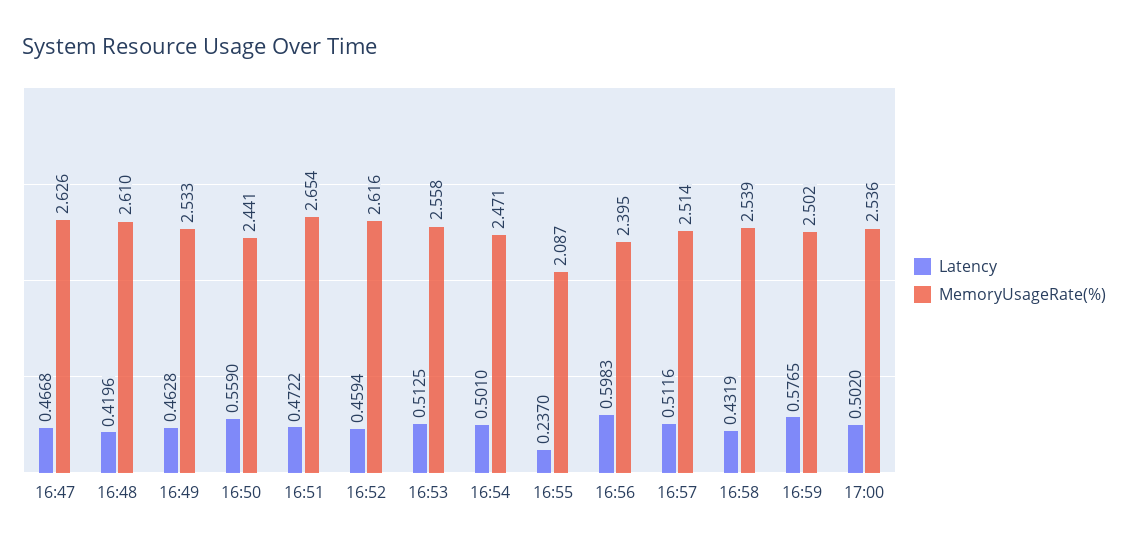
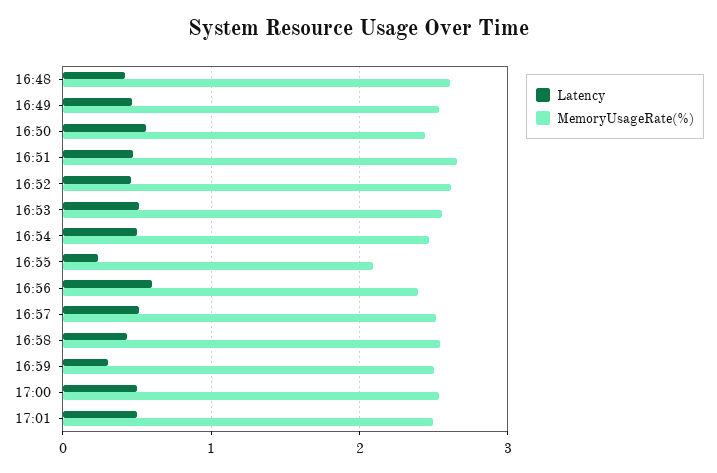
Latency, 16:47: 0.4668 -> none
MemoryUsageRate(%), 16:47: 2.626 -> none
Latency, 16:59: 0.5765 -> 0.3
Latency, 17:01: none -> 0.5
MemoryUsageRate(%), 17:01: none -> 2.5

